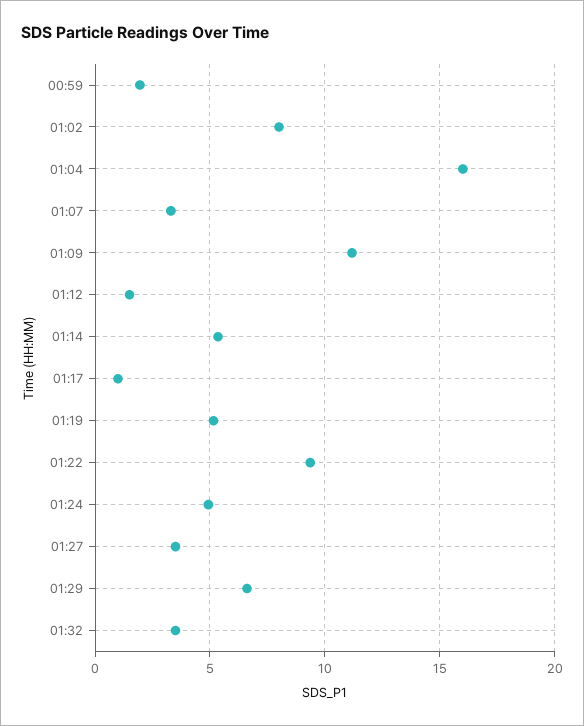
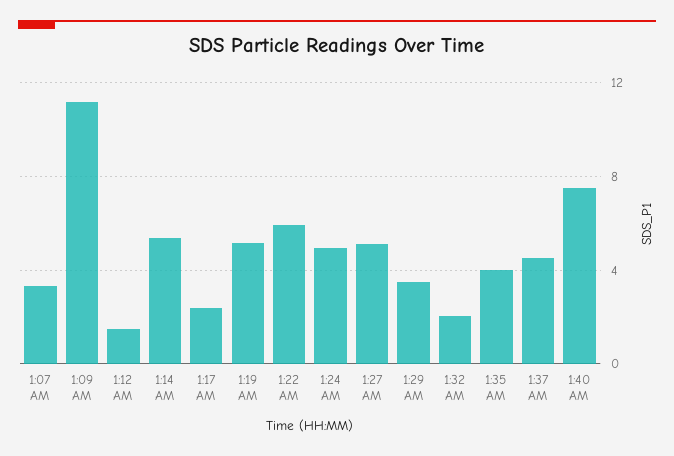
00:59: 2 -> none
01:02: 8 -> none
01:04: 16 -> none
01:17: 1 -> 2.5
01:22: 9.5 -> 6
01:27: 3.5 -> 5
01:29: 6.5 -> 3.5
01:32: 3.5 -> 2
1:35 AM: none -> 4
1:37 AM: none -> 4.5
1:40 AM: none -> 7.5

